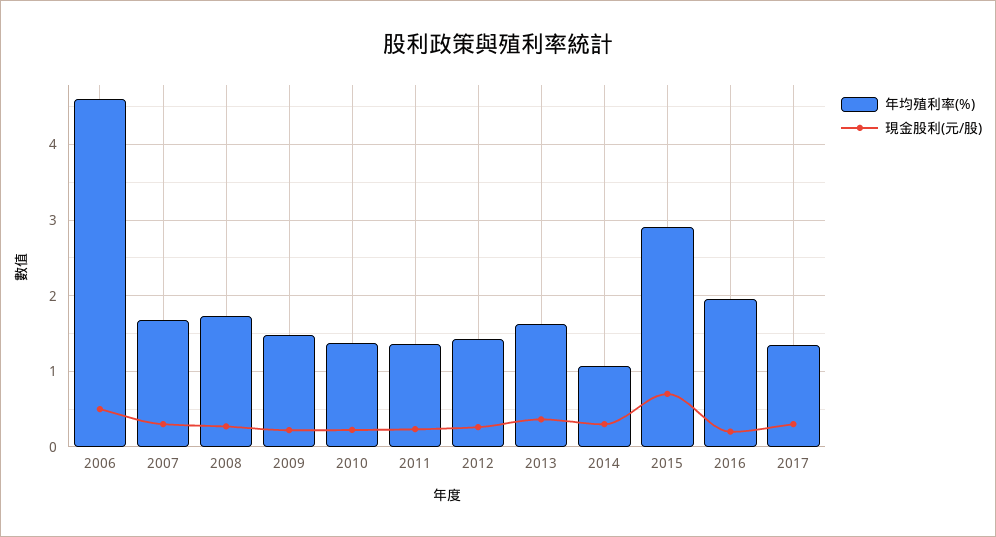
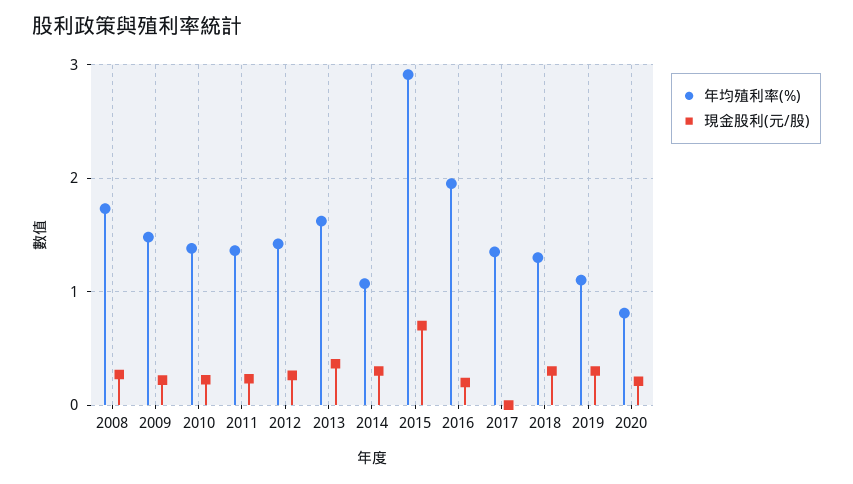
年均殖利率(%), 2006: 4.6 -> none
現金股利(元/股), 2006: 0.5 -> none
年均殖利率(%), 2007: 1.7 -> none
現金股利(元/股), 2007: 0.3 -> none
現金股利(元/股), 2017: 0.3 -> 0
年均殖利率(%), 2018: none -> 1.3
現金股利(元/股), 2018: none -> 0.3
年均殖利率(%), 2019: none -> 1.1
現金股利(元/股), 2019: none -> 0.3
年均殖利率(%), 2020: none -> 0.8
現金股利(元/股), 2020: none -> 0.2

